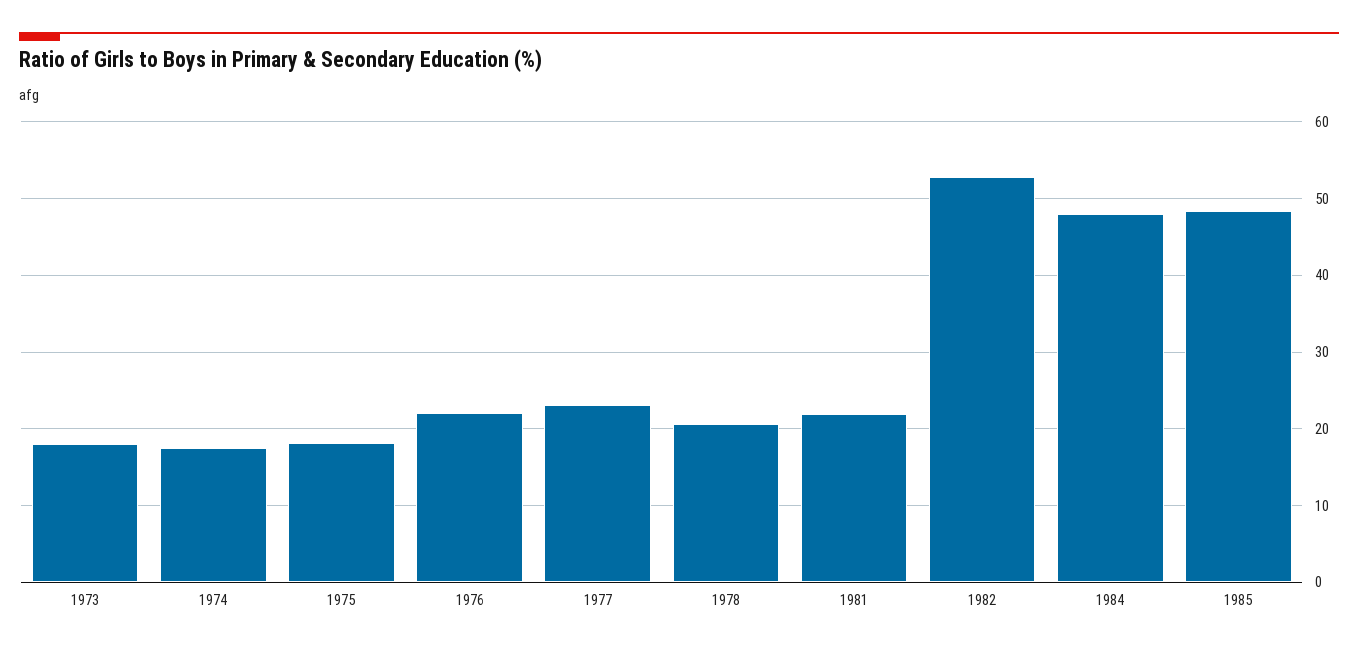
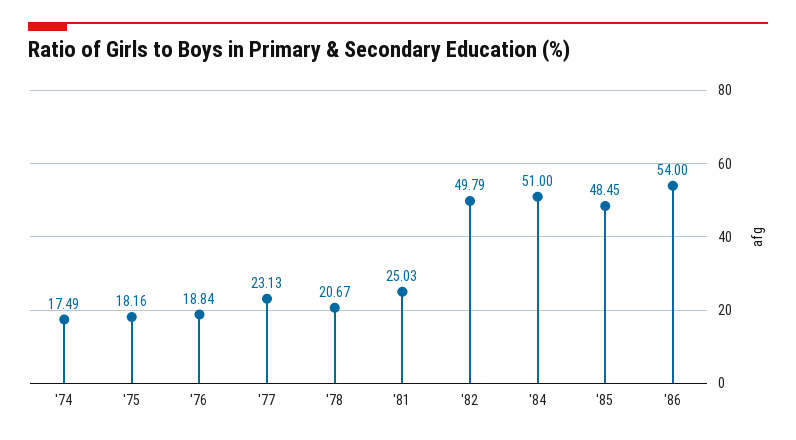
1973: 18 -> none
1976: 22 -> 18.84
1981: 22 -> 25.03
1982: 53 -> 49.79
1984: 48 -> 51
'86: none -> 54

